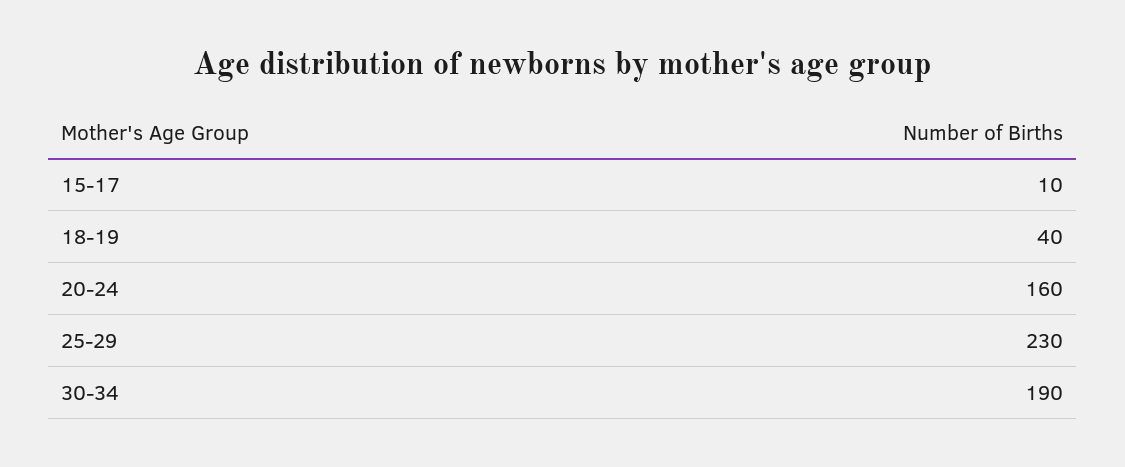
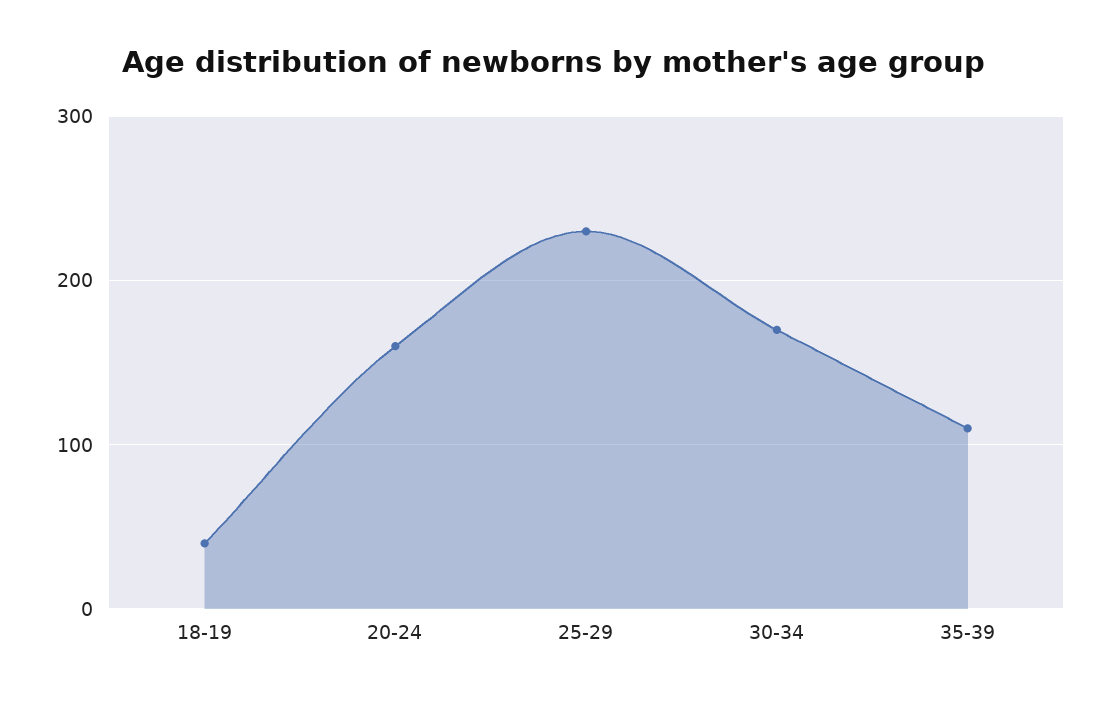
15-17: 10 -> none
30-34: 190 -> 170
35-39: none -> 110

